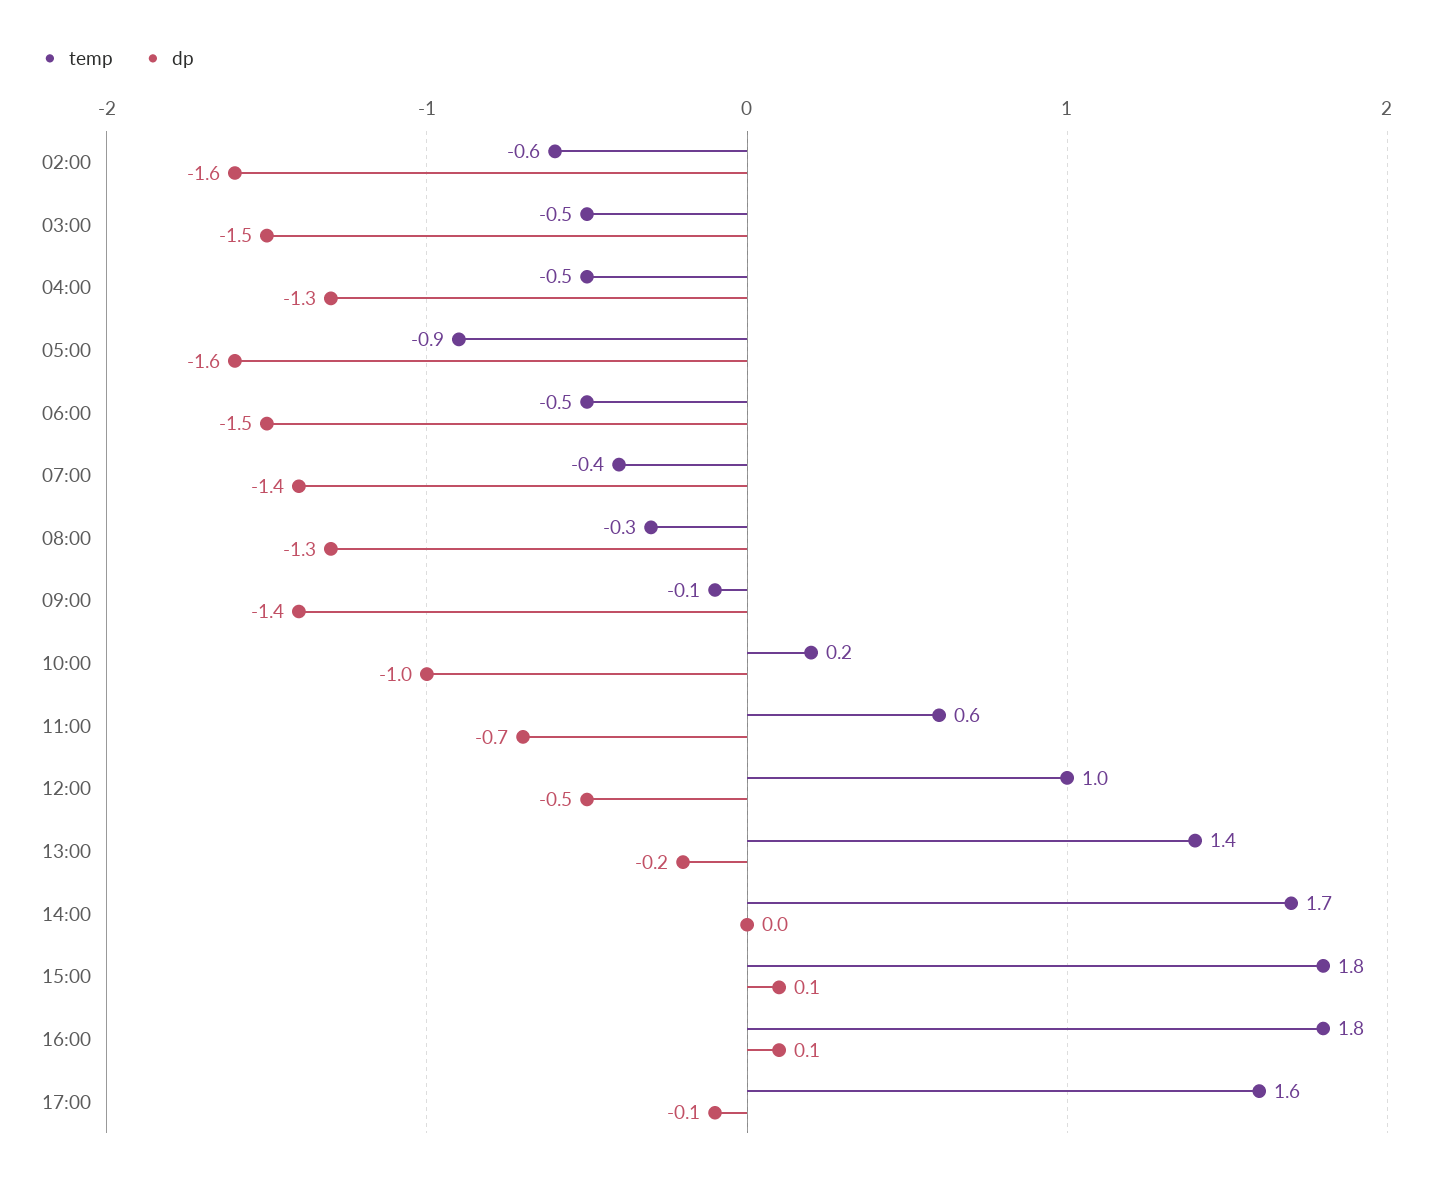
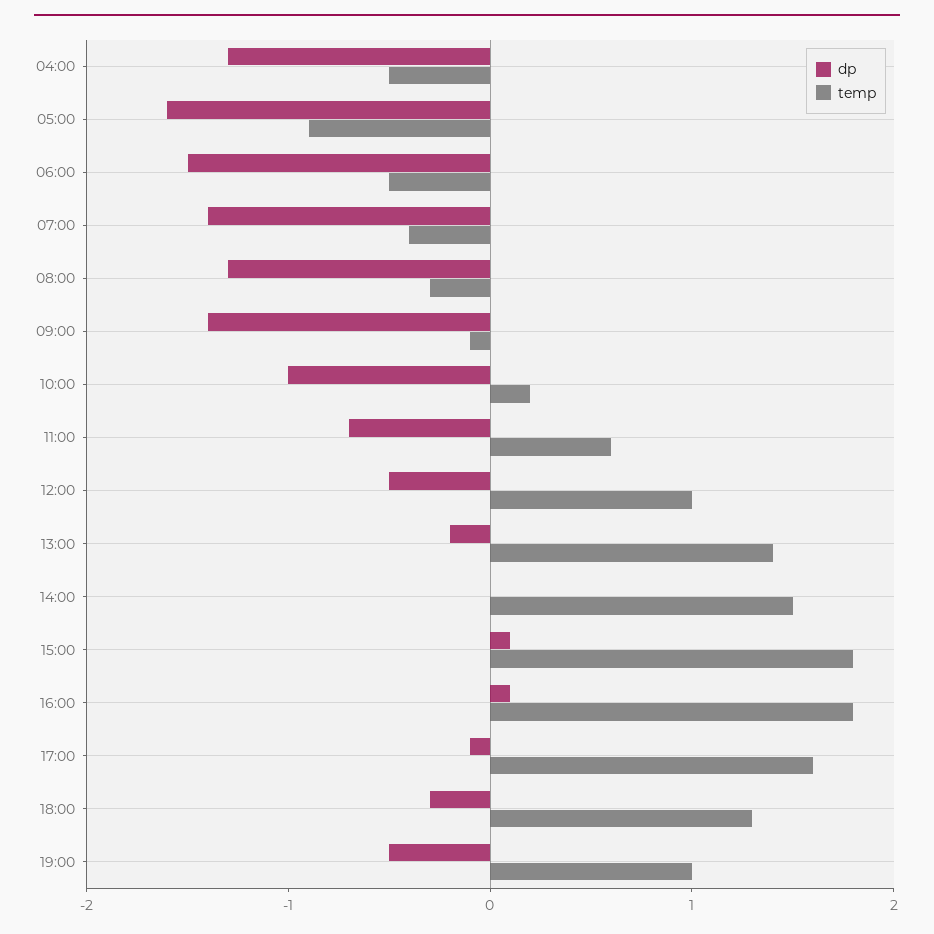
temp, 02:00: -0.6 -> none
dp, 02:00: -1.6 -> none
temp, 03:00: -0.5 -> none
dp, 03:00: -1.5 -> none
temp, 14:00: 1.7 -> 1.5
dp, 18:00: none -> -0.3
temp, 18:00: none -> 1.3
dp, 19:00: none -> -0.5
temp, 19:00: none -> 1

